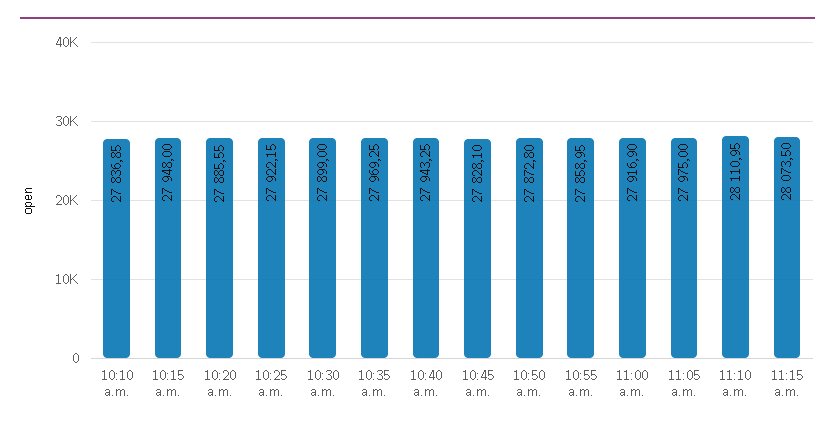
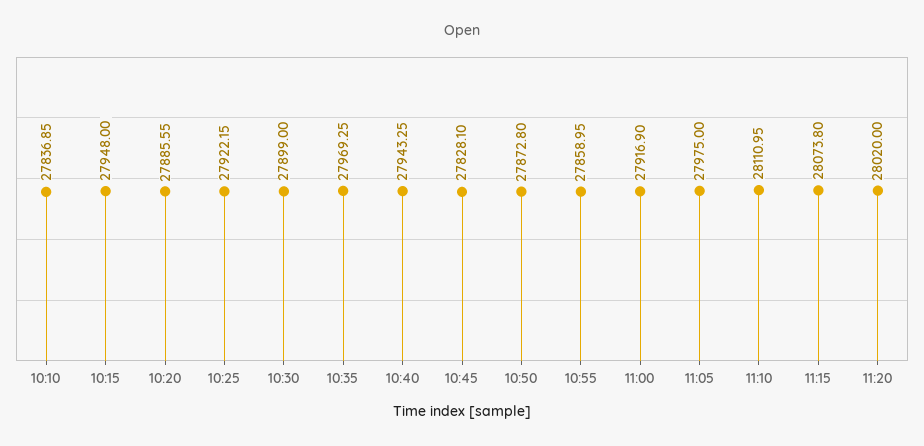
11:15 a.m.: 28073.5 -> 28073.8
11:20: none -> 28020

